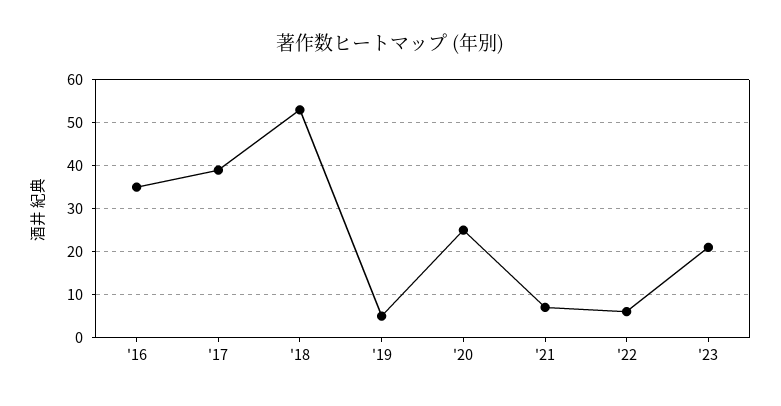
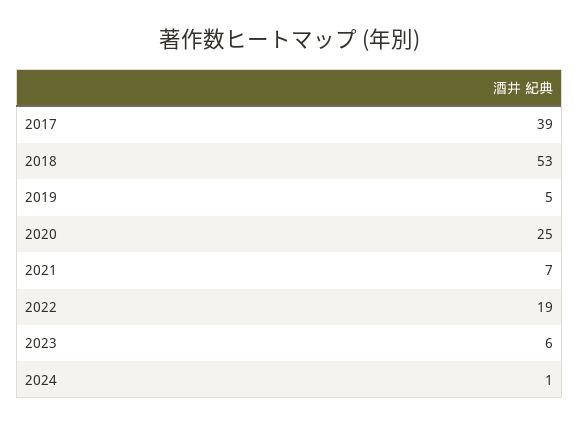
'16: 35 -> none
'22: 5 -> 19
'23: 20 -> 6
2024: none -> 1

